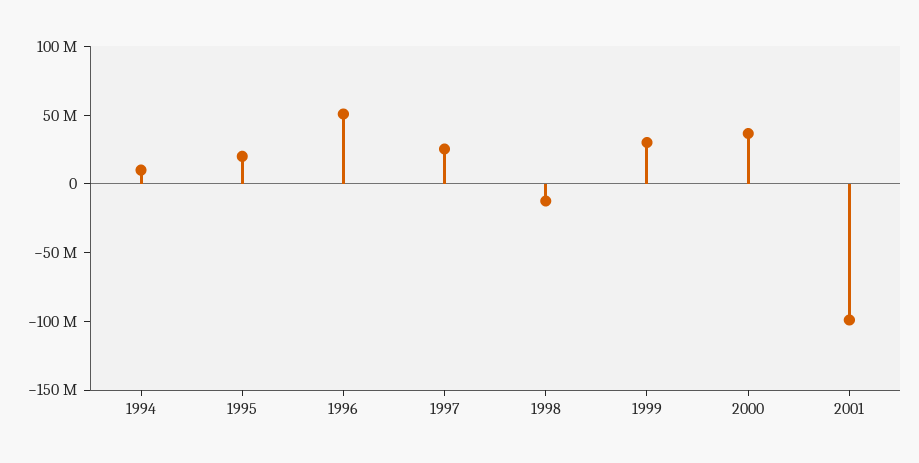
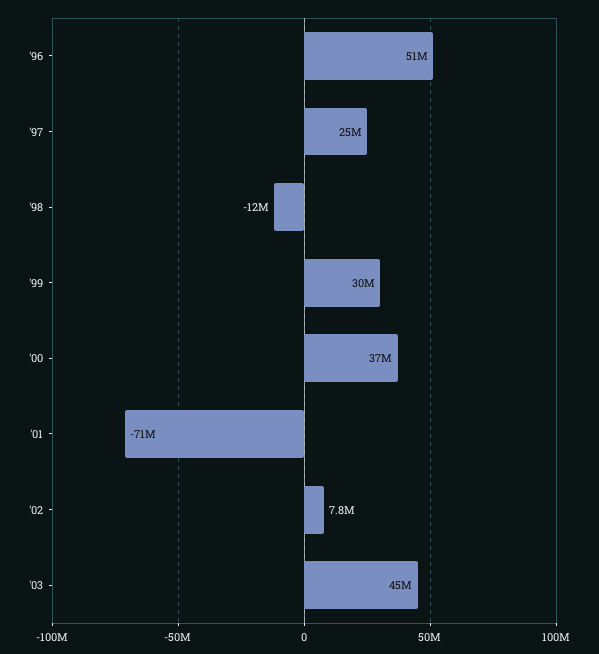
1994: 10000000 -> none
1995: 20000000 -> none
2001: -100000000 -> -71000000
'02: none -> 7800000
'03: none -> 45000000

